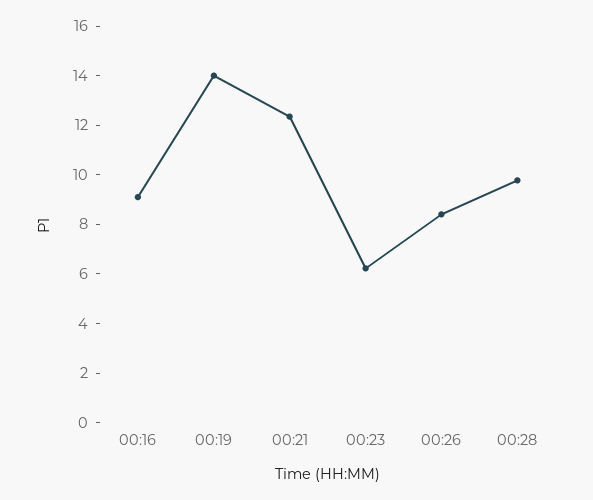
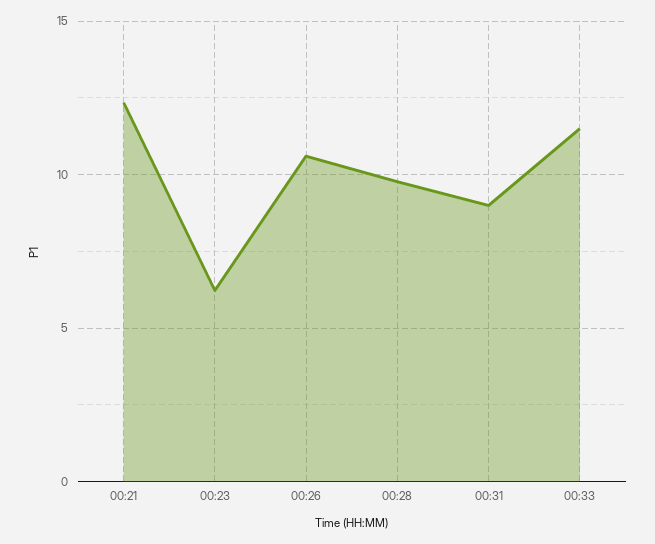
00:16: 9 -> none
00:19: 14 -> none
00:26: 8.5 -> 10.5
00:31: none -> 9
00:33: none -> 11.5

